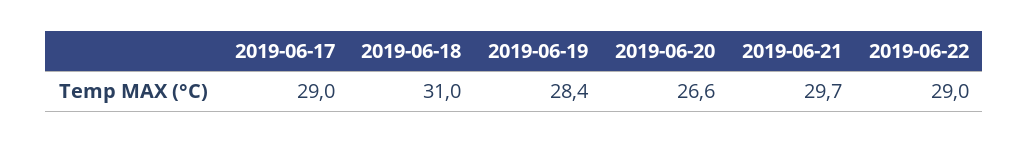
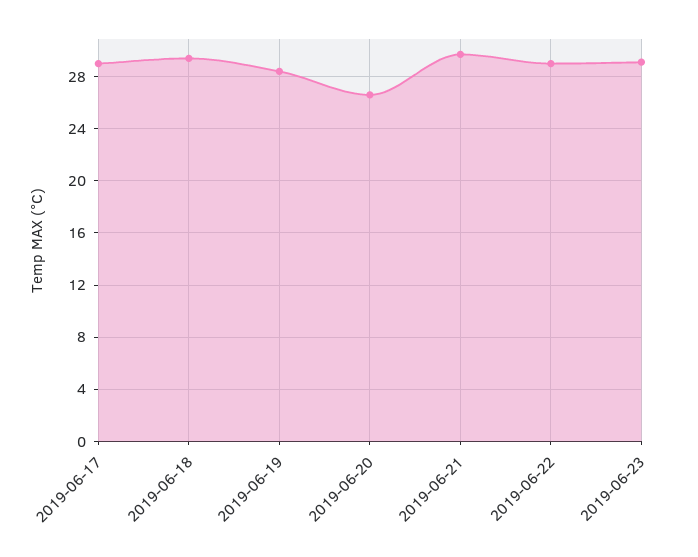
2019-06-18: 31 -> 29.5
2019-06-23: none -> 29

